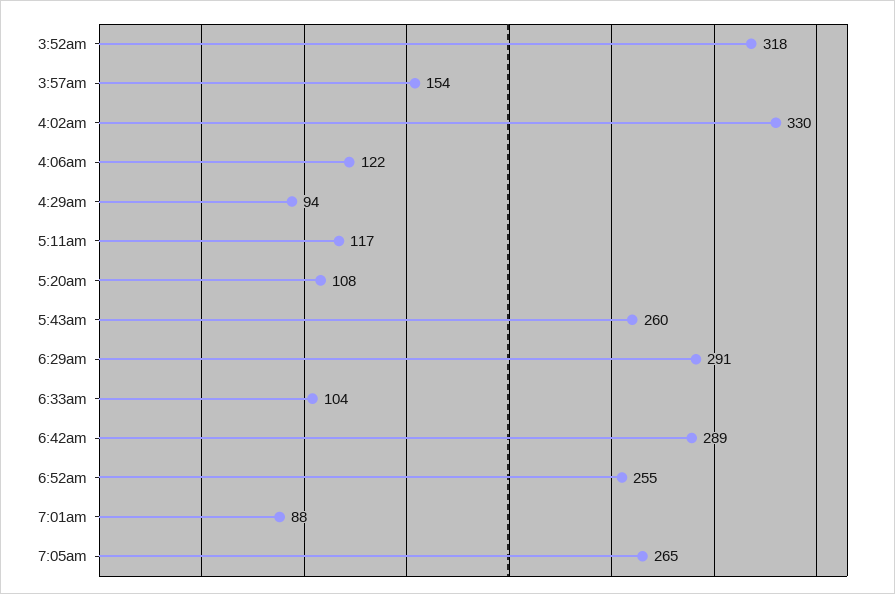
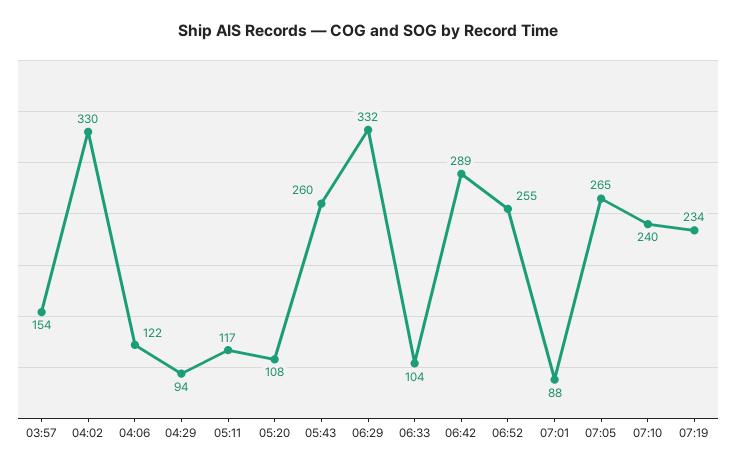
3:52am: 318 -> none
6:29am: 291 -> 332
07:10: none -> 240
07:19: none -> 234

